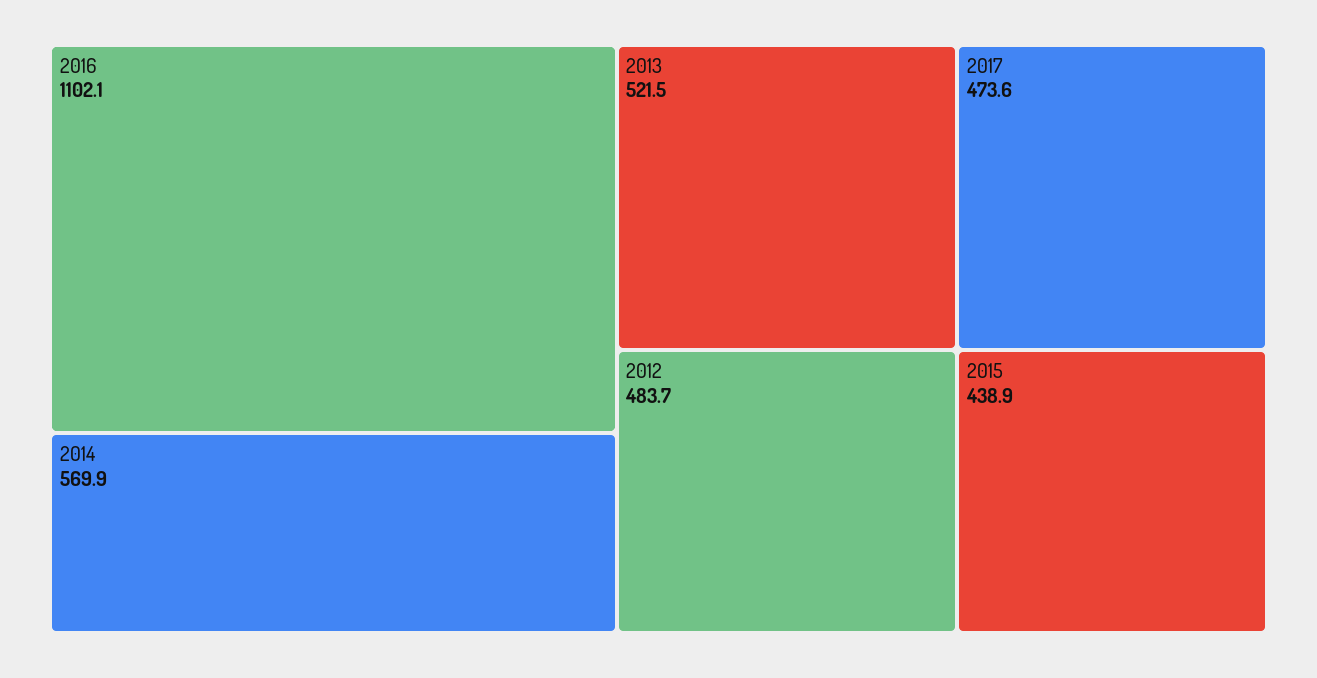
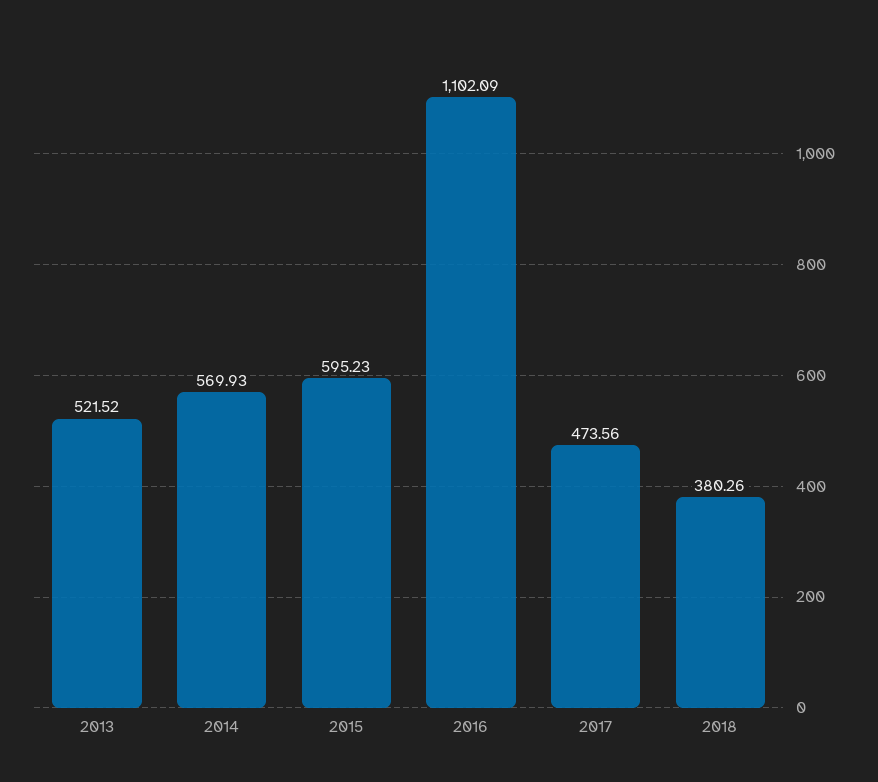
2012: 483.7 -> none
2015: 438.9 -> 595.23
2018: none -> 380.26

